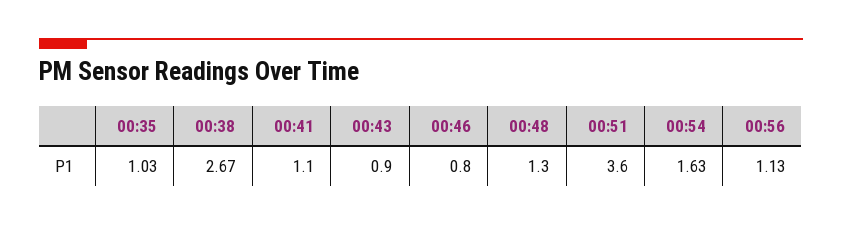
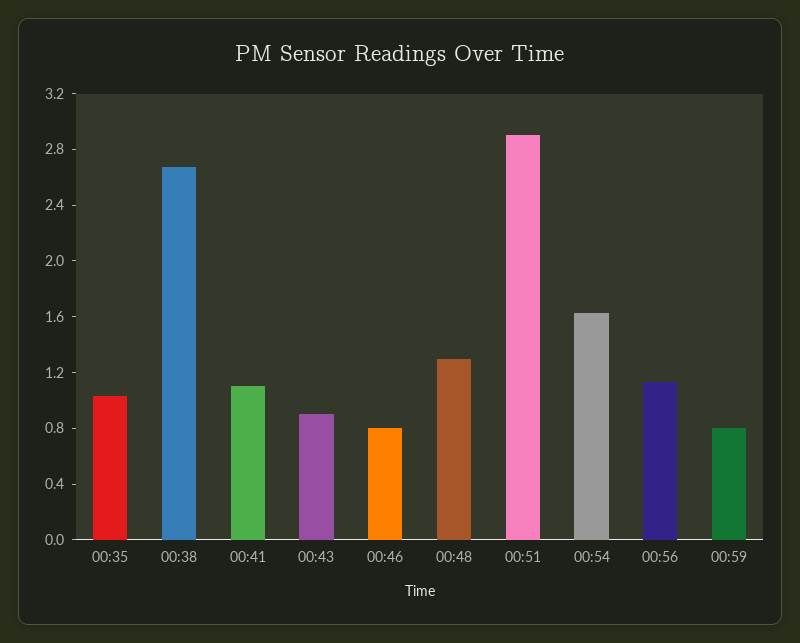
00:51: 3.6 -> 2.9
00:59: none -> 0.8

